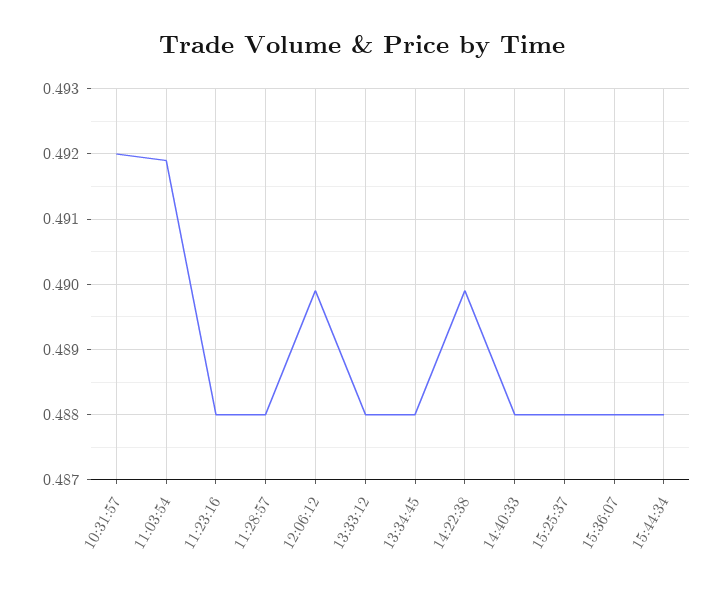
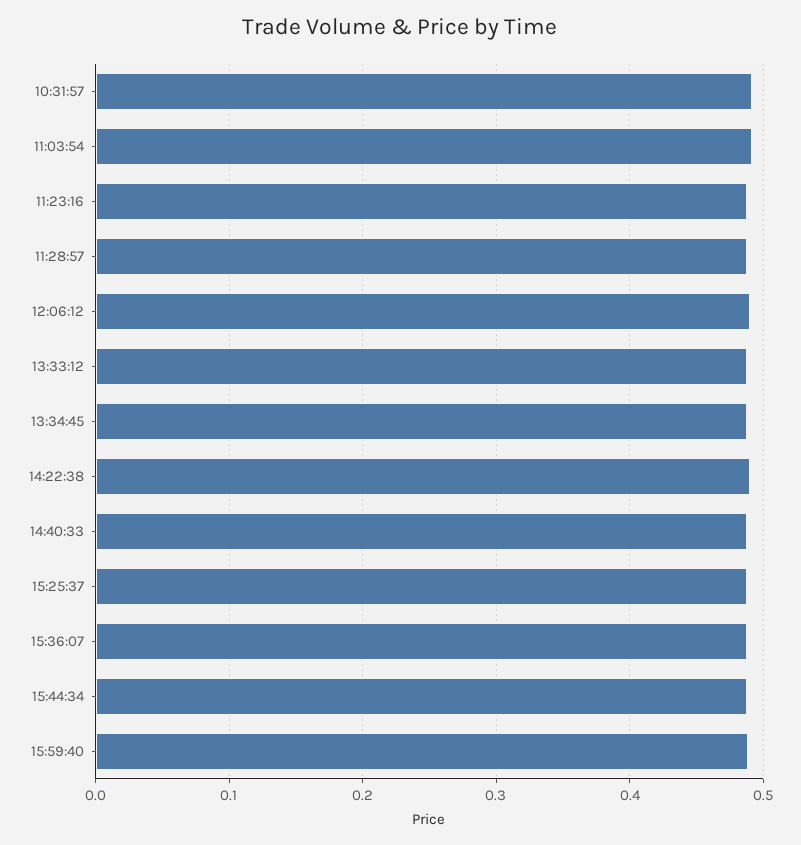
15:59:40: none -> 0.49

